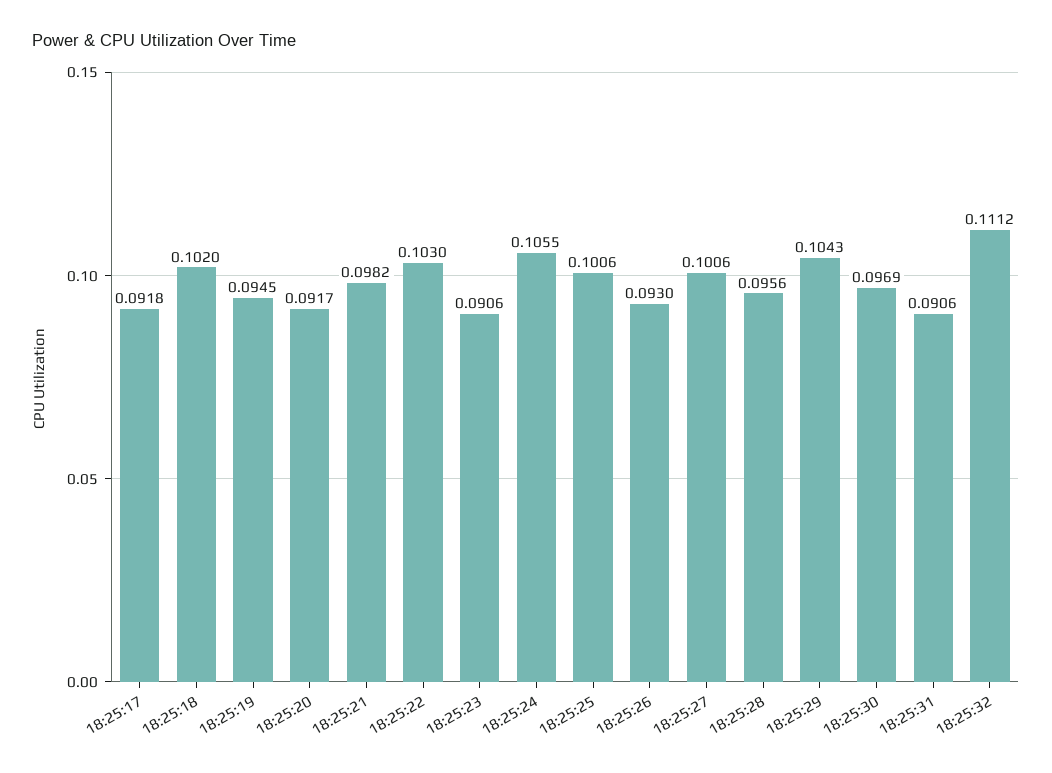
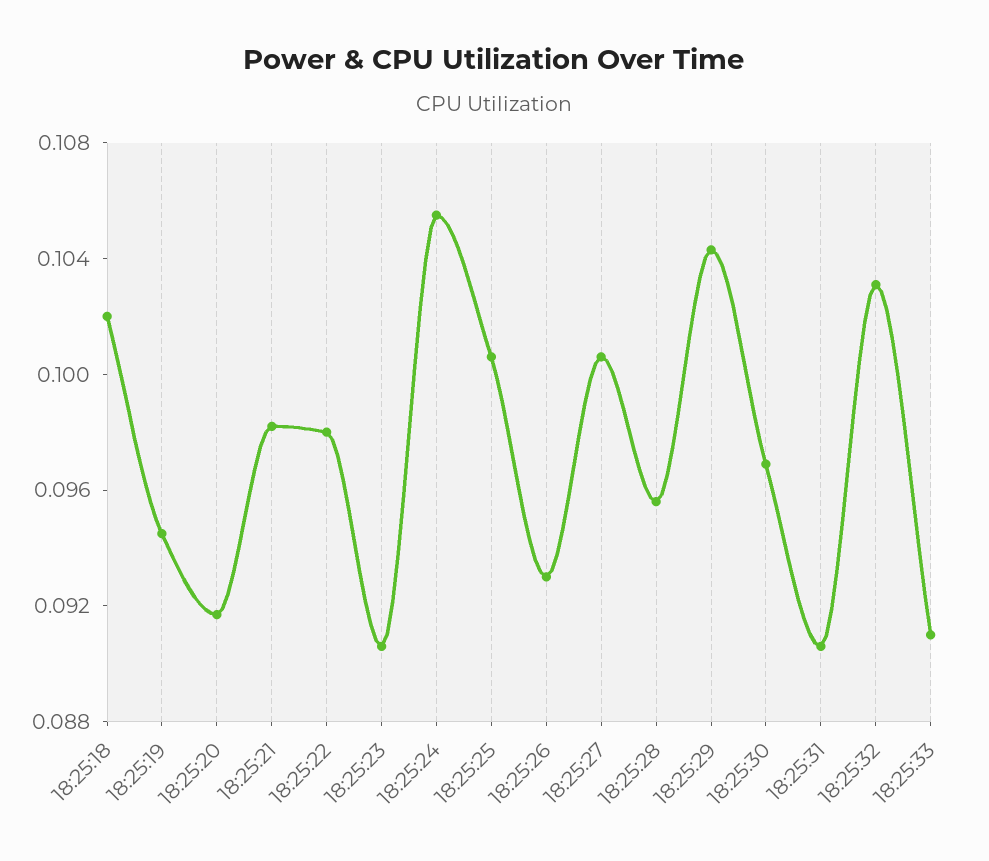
18:25:17: 0.0918 -> none
18:25:22: 0.103 -> 0.098
18:25:32: 0.1112 -> 0.103
18:25:33: none -> 0.091

